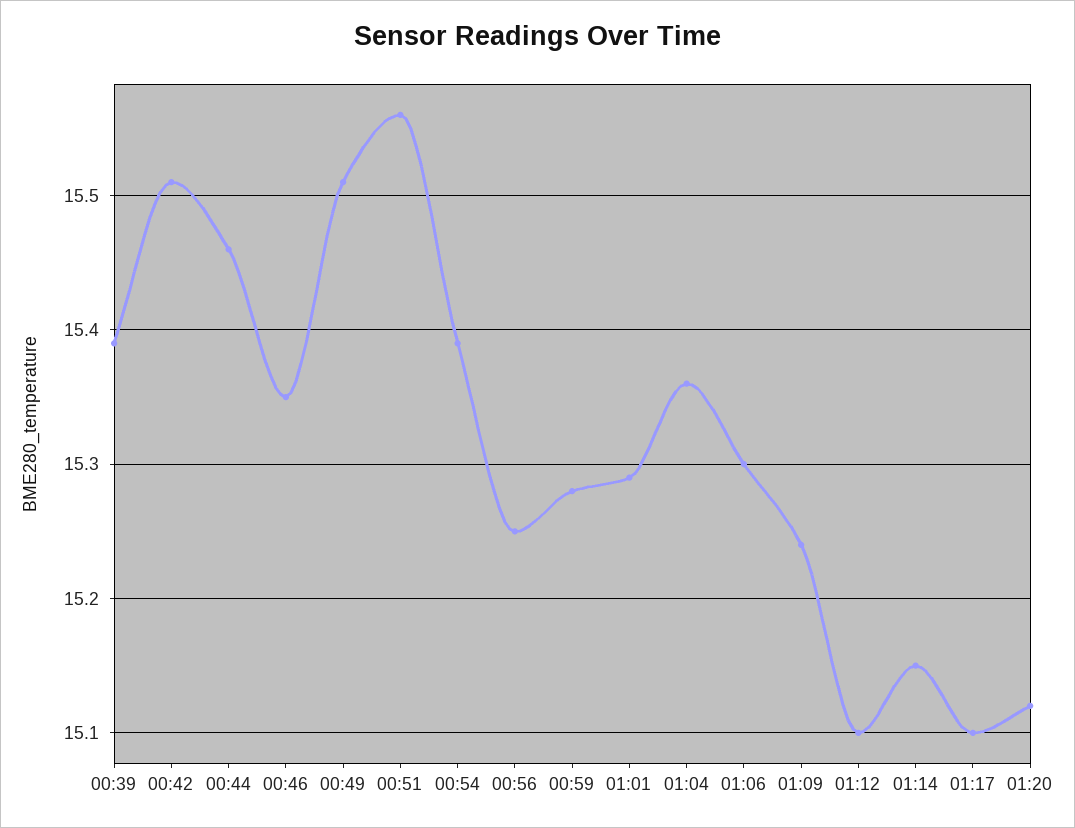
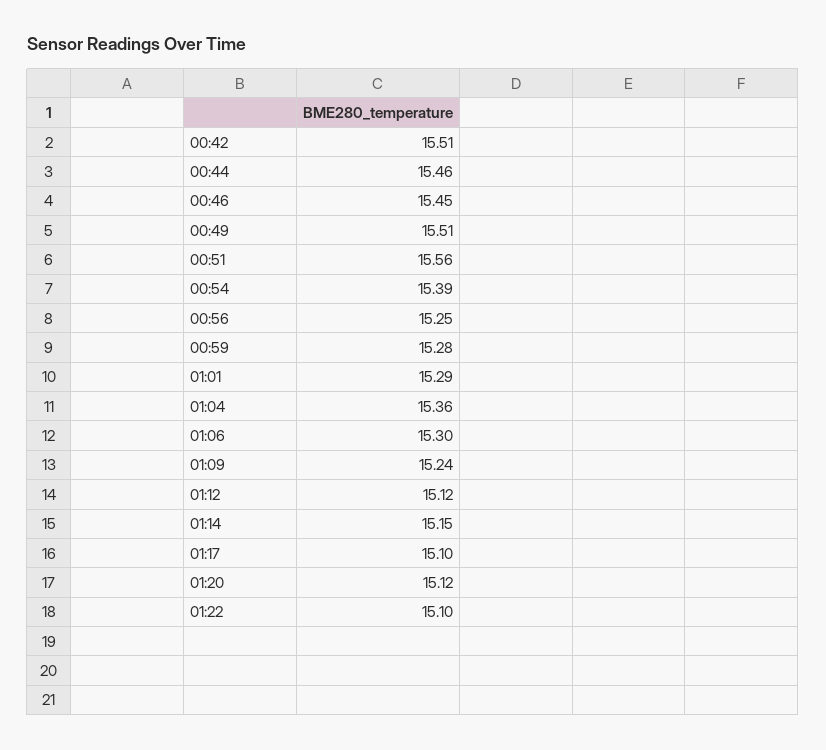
00:39: 15.39 -> none
00:46: 15.35 -> 15.45
01:12: 15.1 -> 15.12
01:22: none -> 15.1

